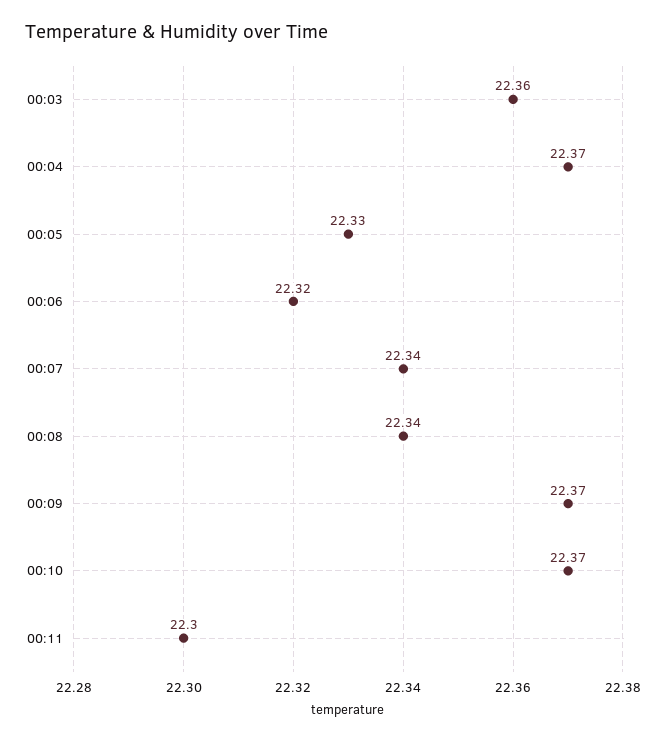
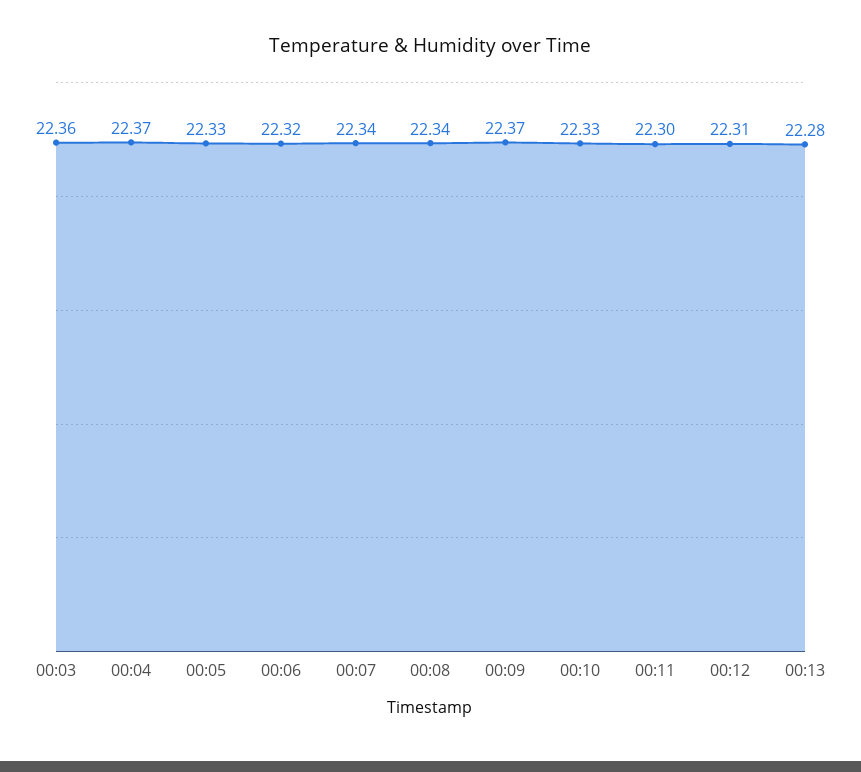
00:10: 22.37 -> 22.33
00:12: none -> 22.31
00:13: none -> 22.28

